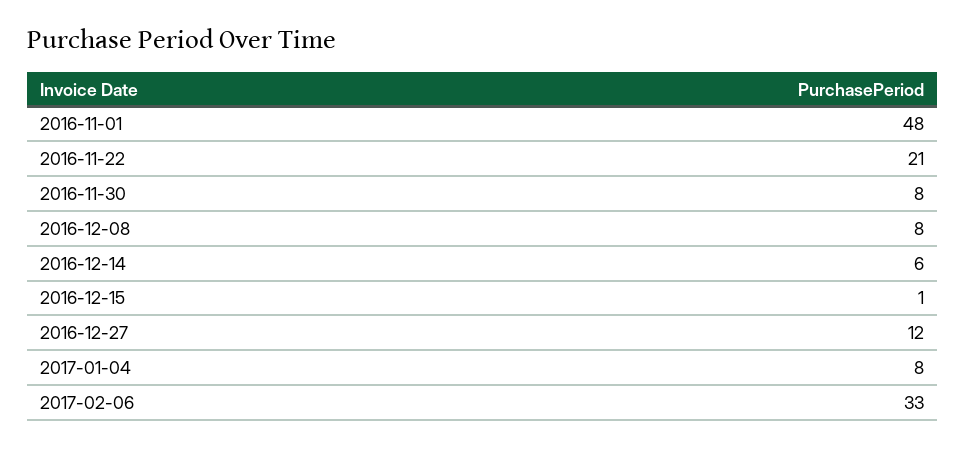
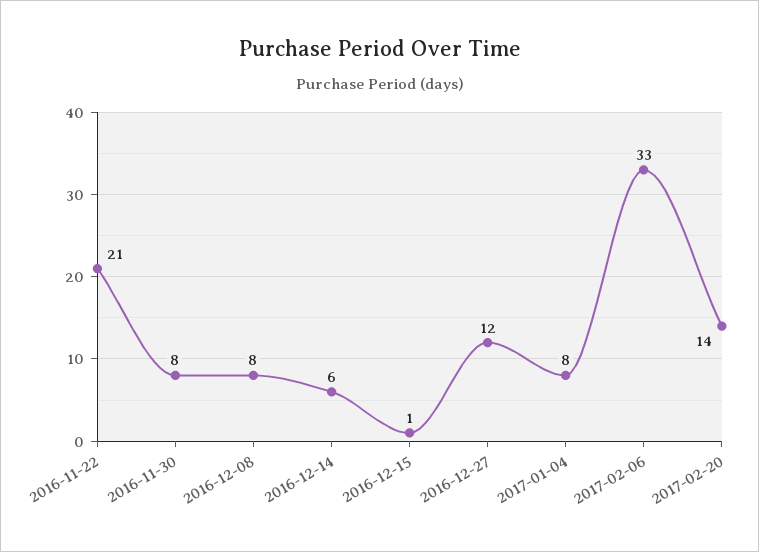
2016-11-01: 48 -> none
2017-02-20: none -> 14

